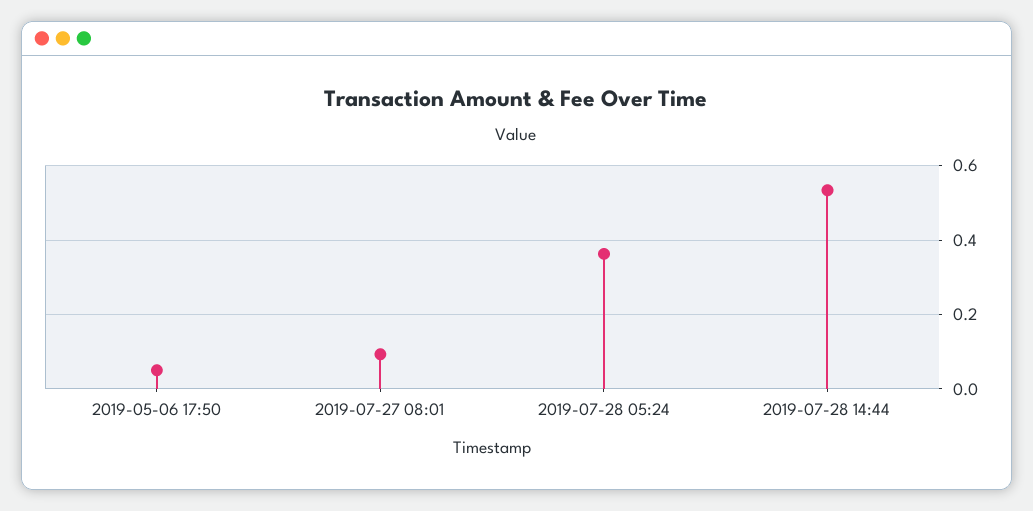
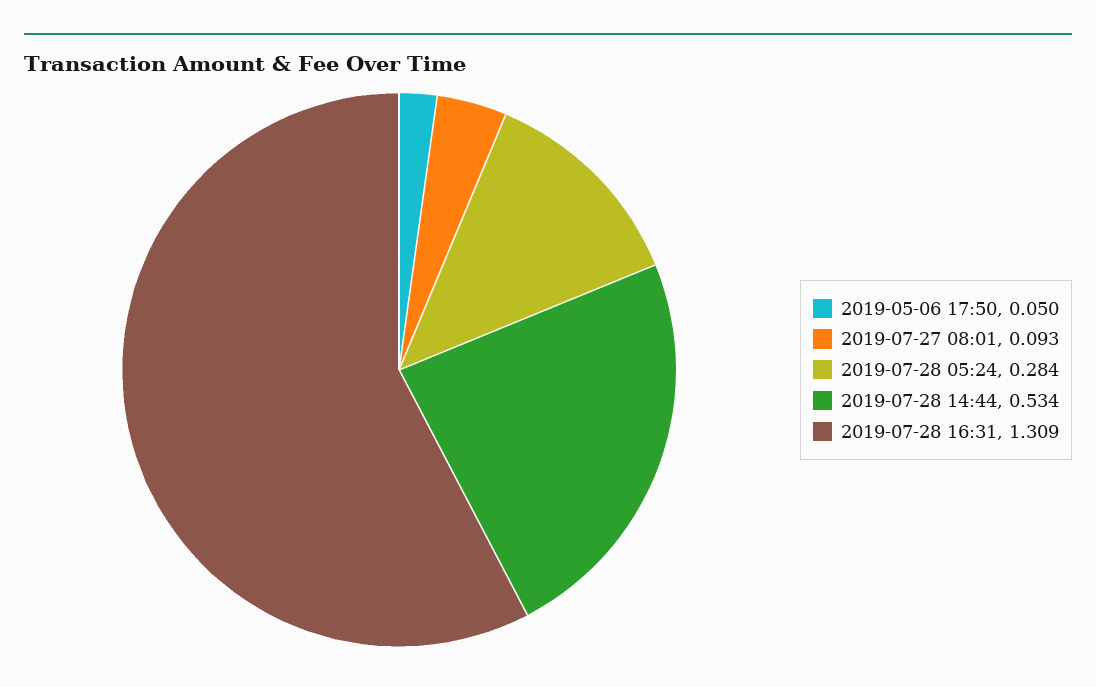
2019-07-28 05:24: 0.36 -> 0.284
2019-07-28 16:31: none -> 1.309

